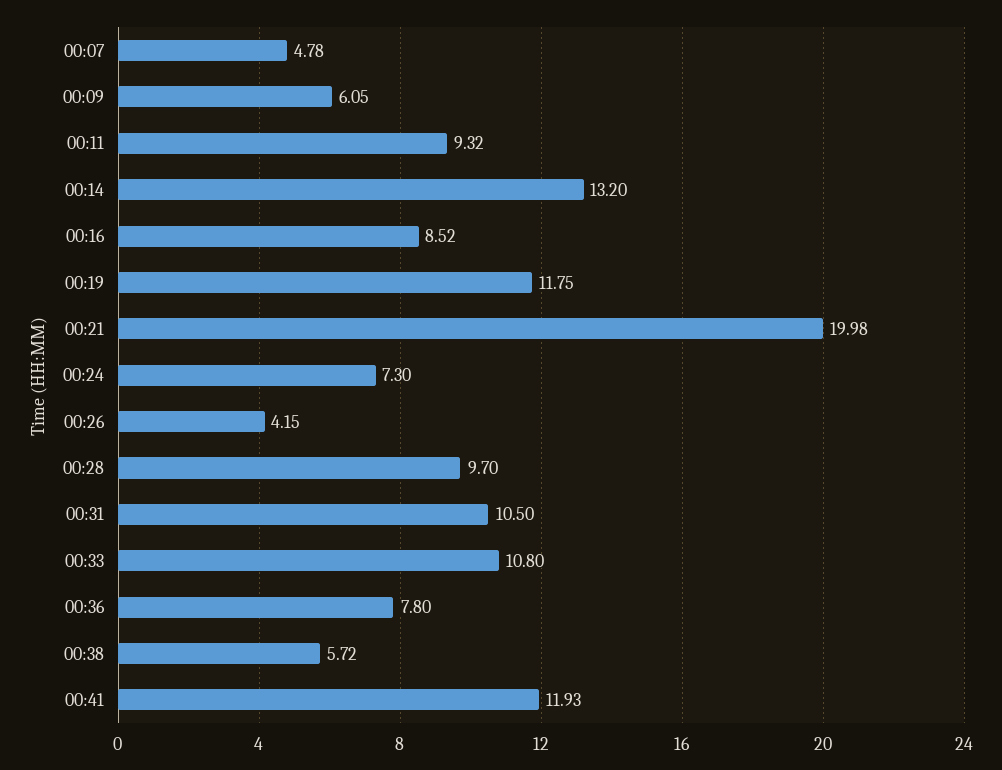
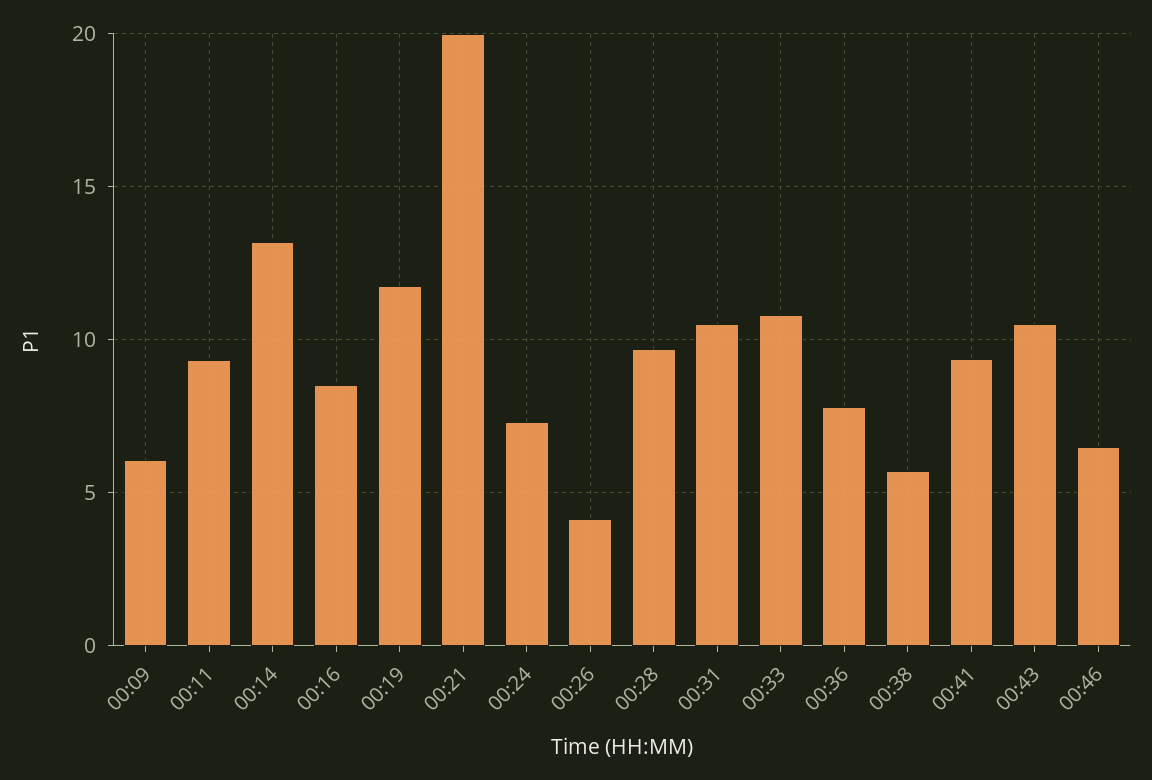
00:07: 4.78 -> none
00:41: 11.93 -> 9.5
00:43: none -> 10.5
00:46: none -> 6.5

